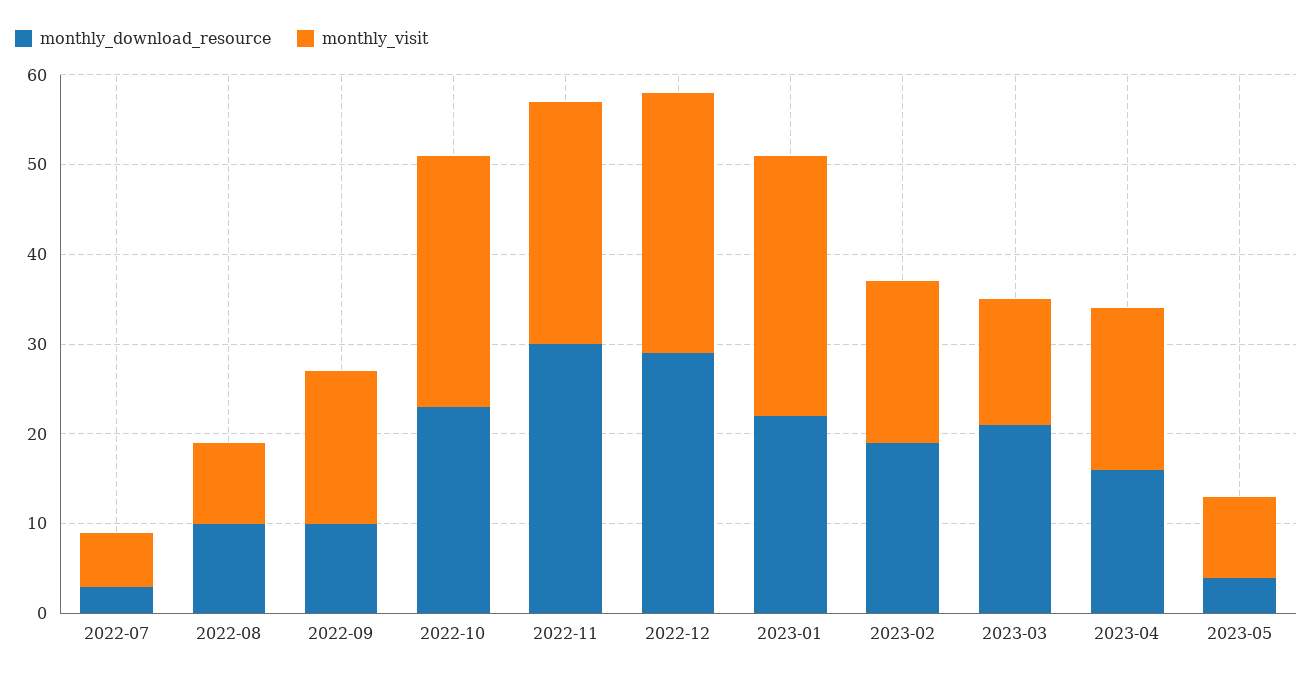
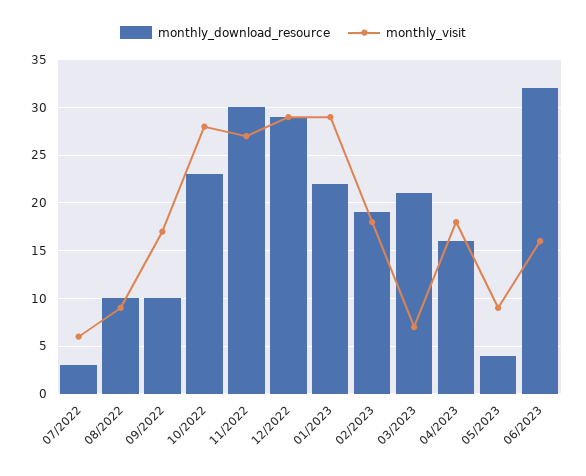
monthly_visit, 2023-03: 14 -> 7
monthly_download_resource, 06/2023: none -> 32
monthly_visit, 06/2023: none -> 16

